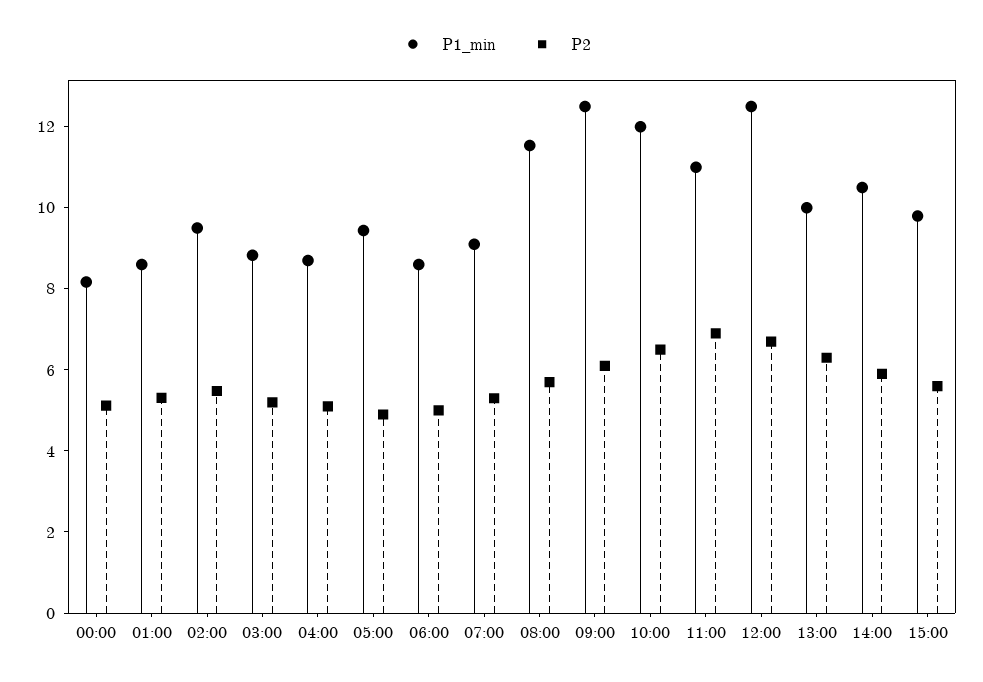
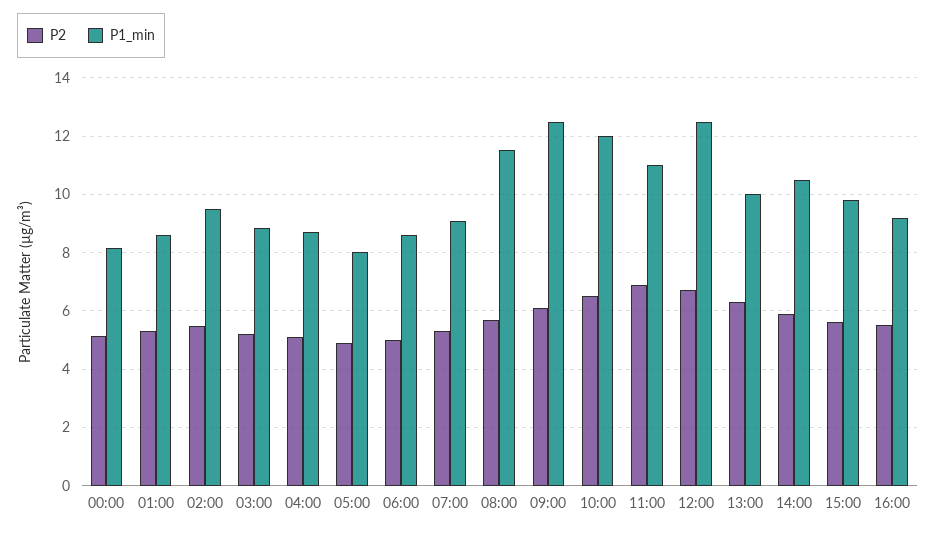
P1_min, 05:00: 9.5 -> 8
P2, 16:00: none -> 5.5
P1_min, 16:00: none -> 9.25

